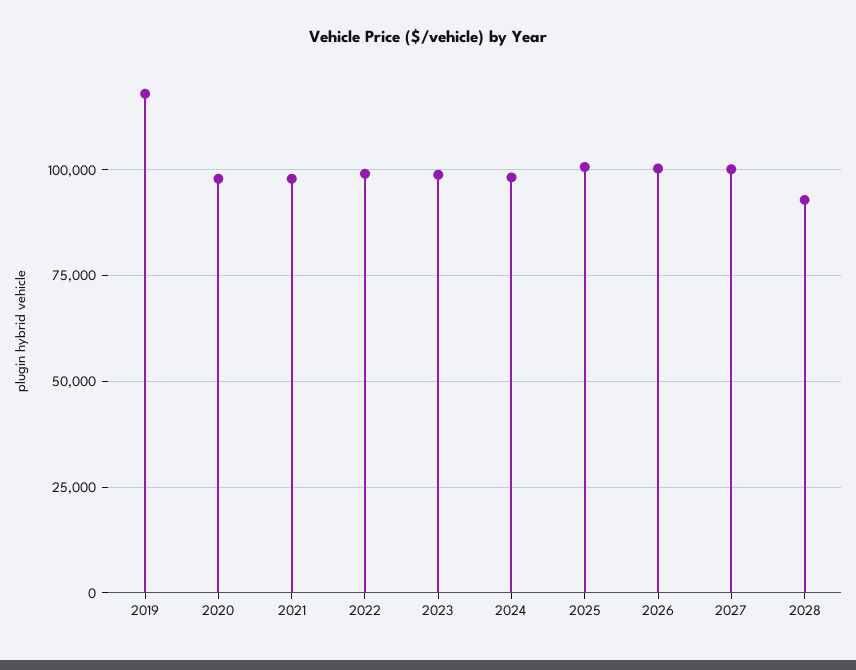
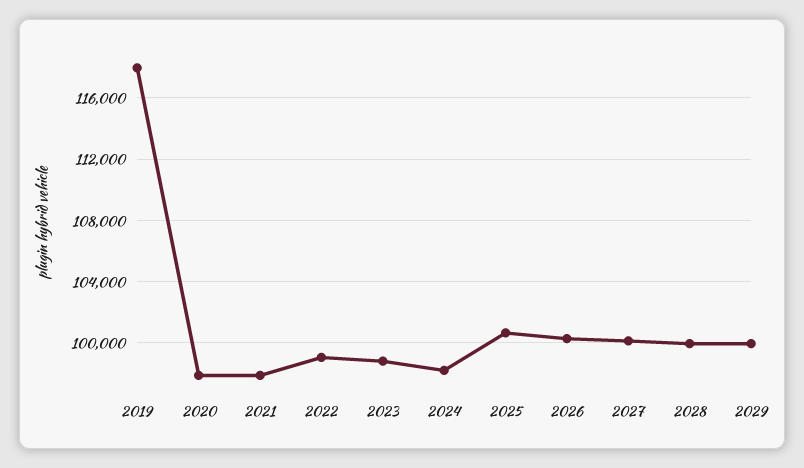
2028: 92500 -> 100000
2029: none -> 100000

